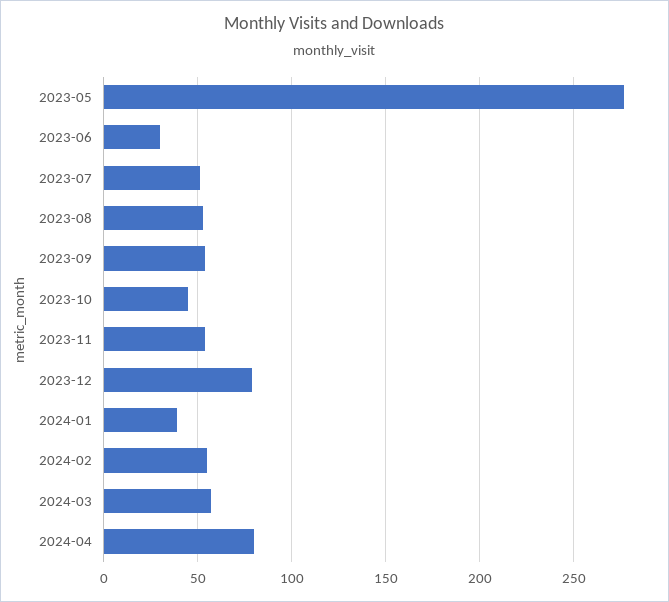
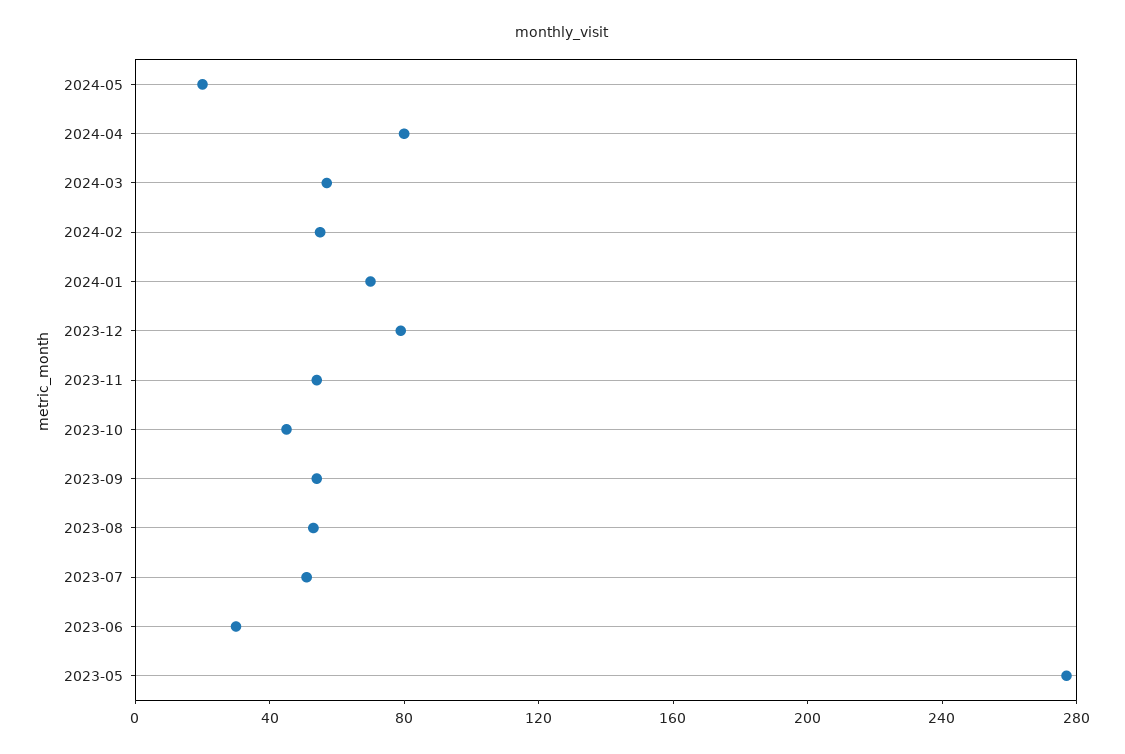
2024-01: 40 -> 70
2024-05: none -> 20

